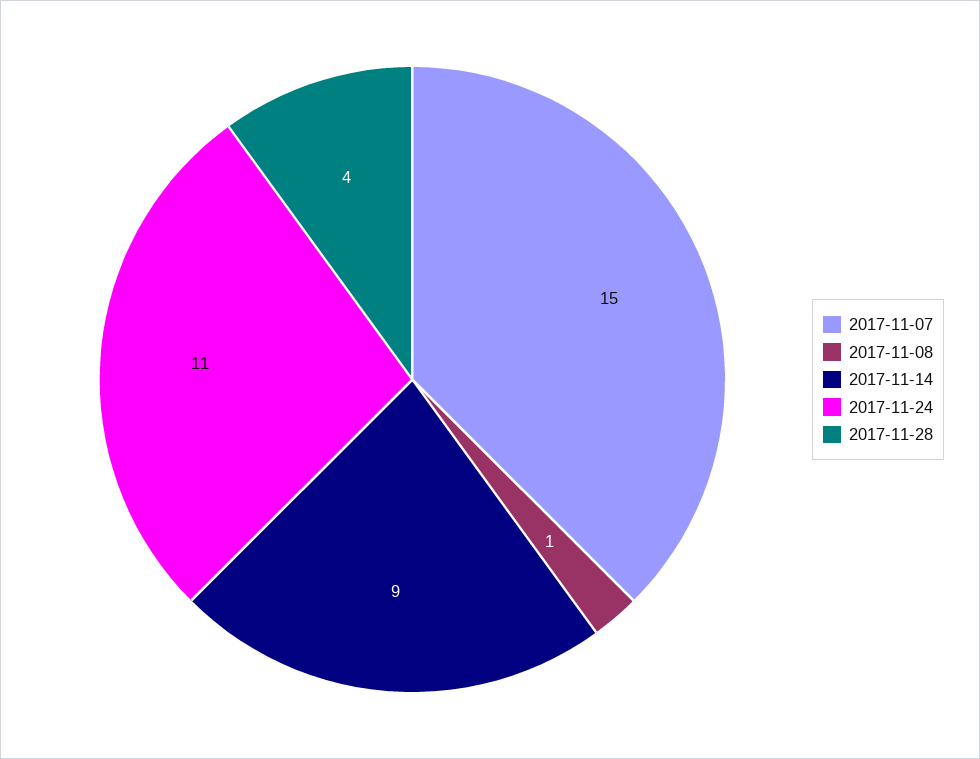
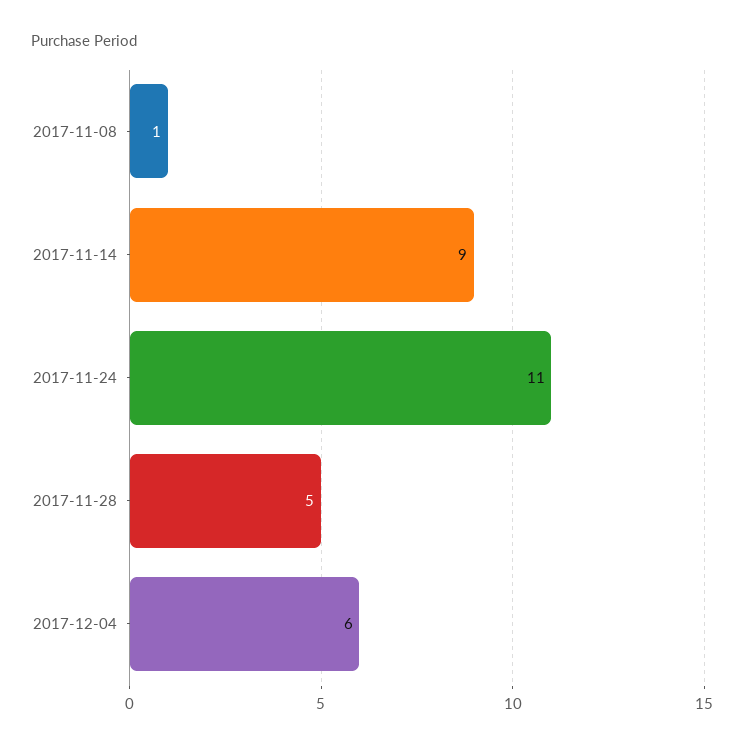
2017-11-07: 15 -> none
2017-11-28: 4 -> 5
2017-12-04: none -> 6

